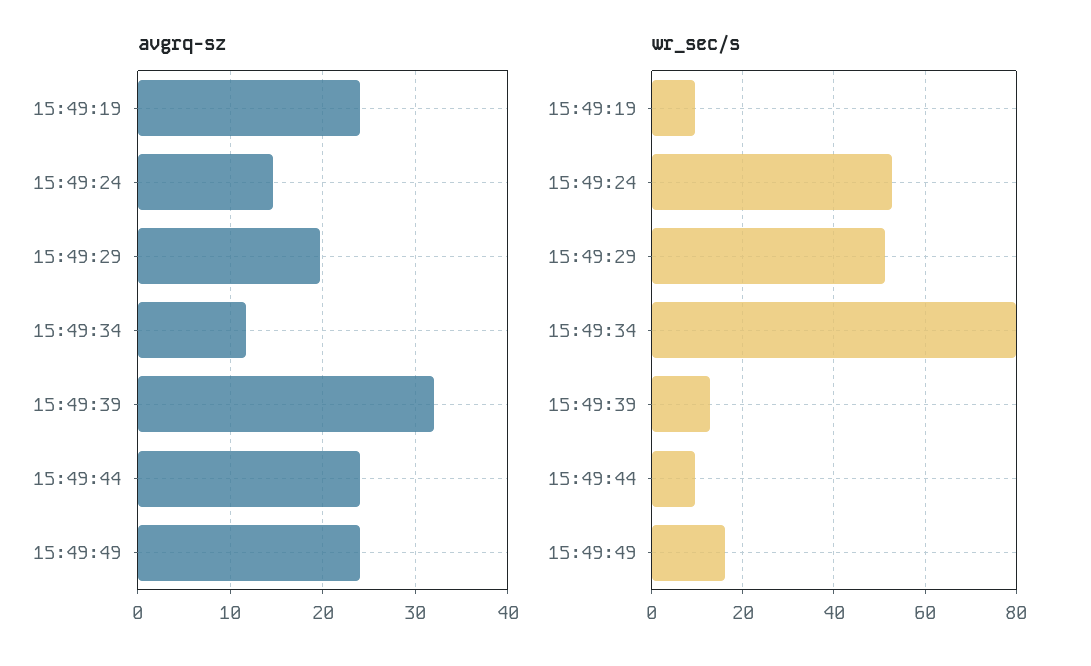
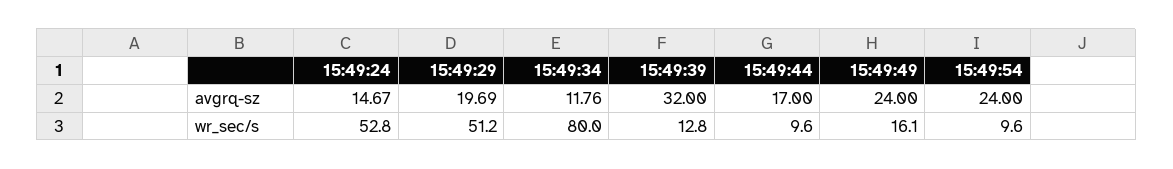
avgrq-sz, 15:49:19: 24 -> none
avgrq-sz, 15:49:44: 24 -> 17
wr_sec/s, 15:49:19: 10 -> none
avgrq-sz, 15:49:54: none -> 24
wr_sec/s, 15:49:54: none -> 9.6

